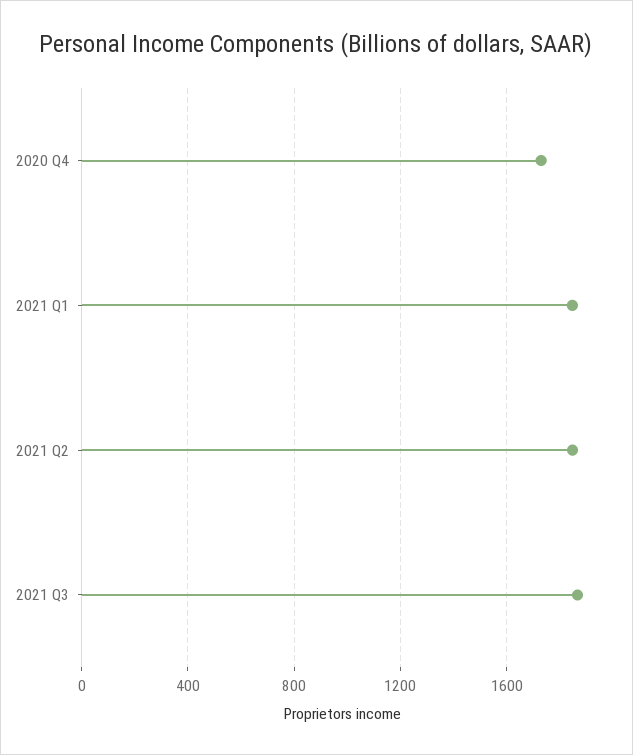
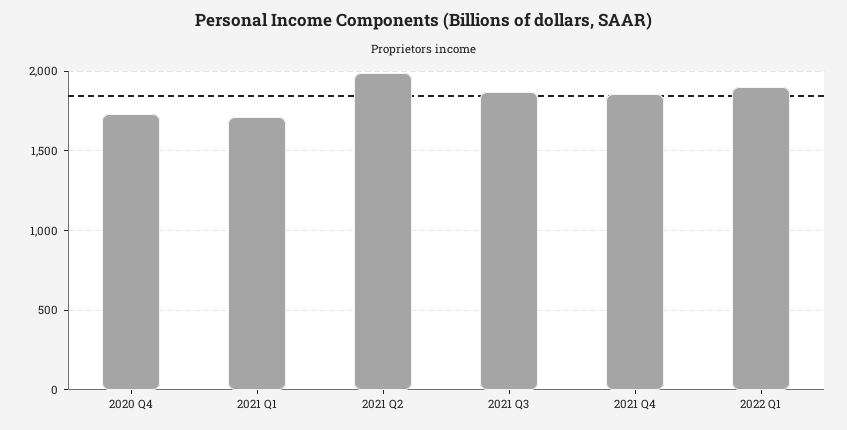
2021 Q1: 1850 -> 1700
2021 Q2: 1850 -> 2000
2021 Q4: none -> 1850
2022 Q1: none -> 1900

